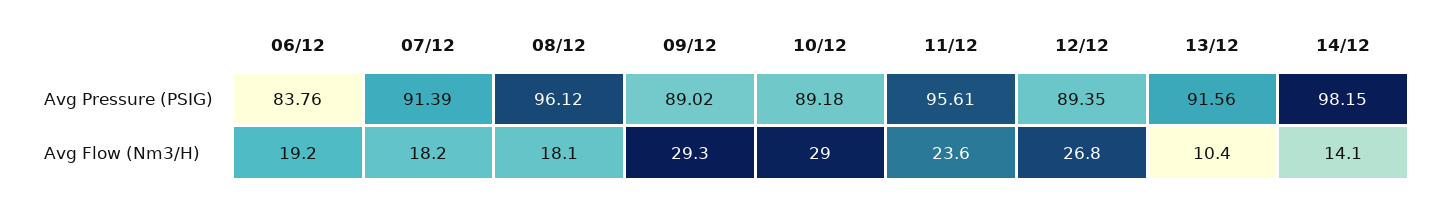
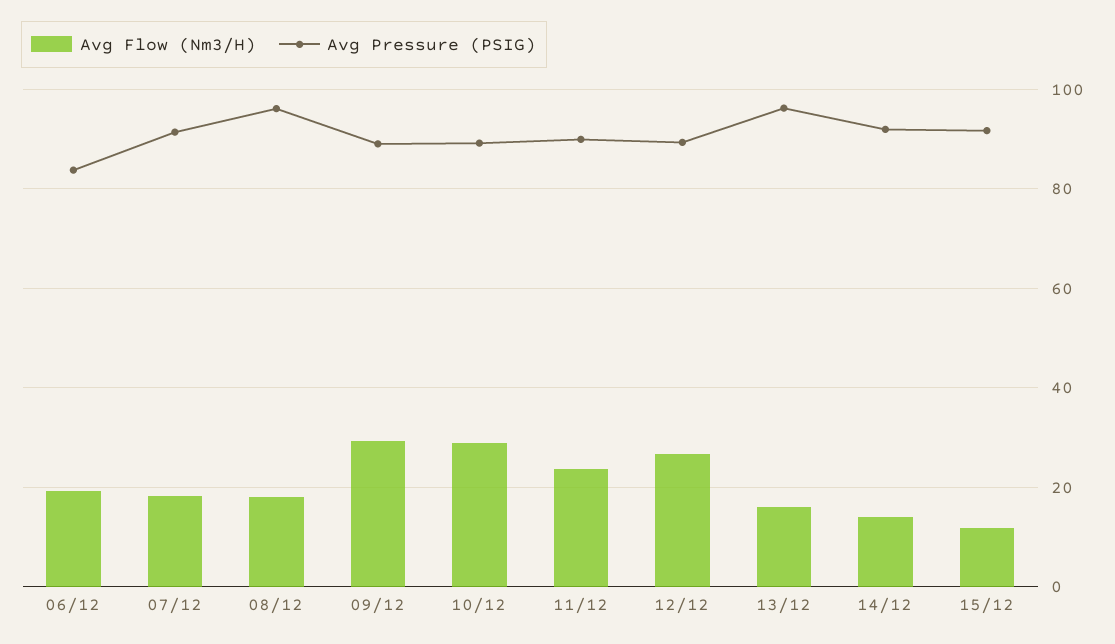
Avg Pressure (PSIG), 11/12: 95.61 -> 90
Avg Pressure (PSIG), 13/12: 91.56 -> 96
Avg Pressure (PSIG), 14/12: 98.15 -> 92
Avg Flow (Nm3/H), 13/12: 10.4 -> 16
Avg Flow (Nm3/H), 15/12: none -> 12
Avg Pressure (PSIG), 15/12: none -> 92

